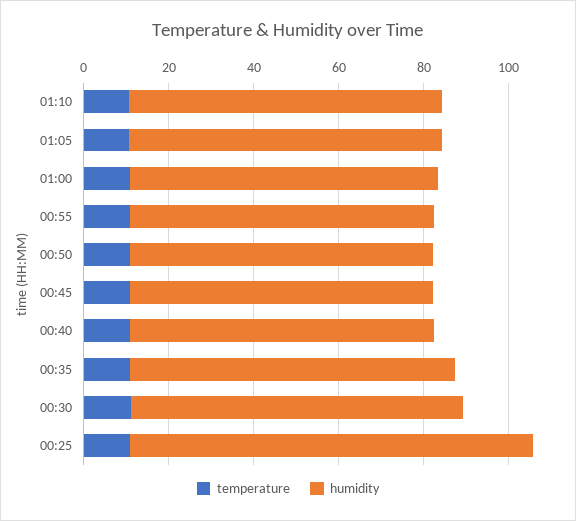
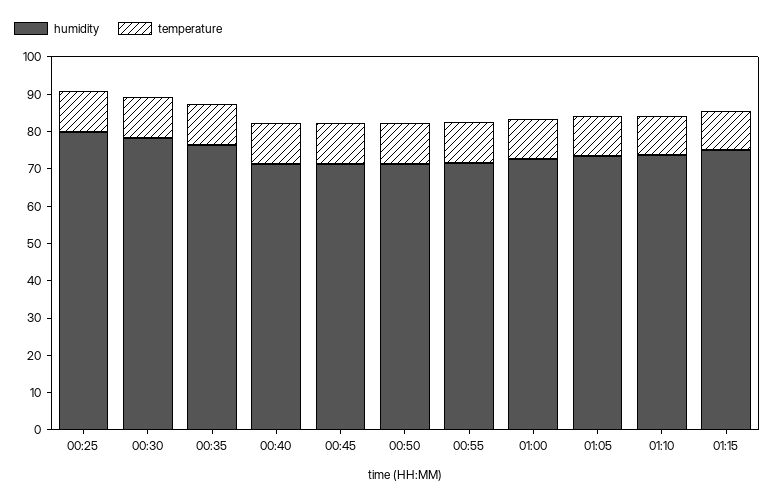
humidity, 00:25: 95 -> 80
humidity, 01:15: none -> 75
temperature, 01:15: none -> 10

